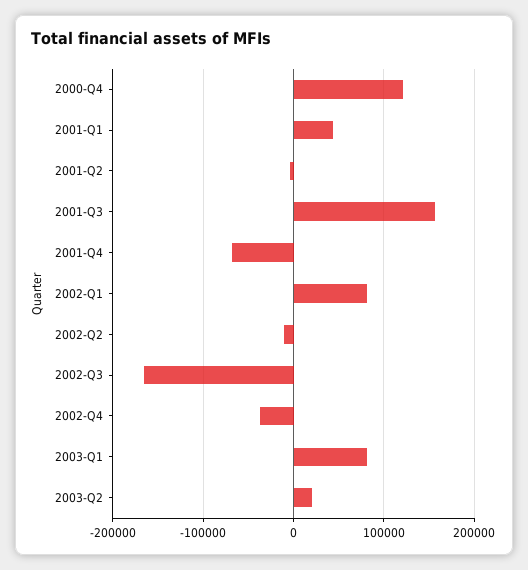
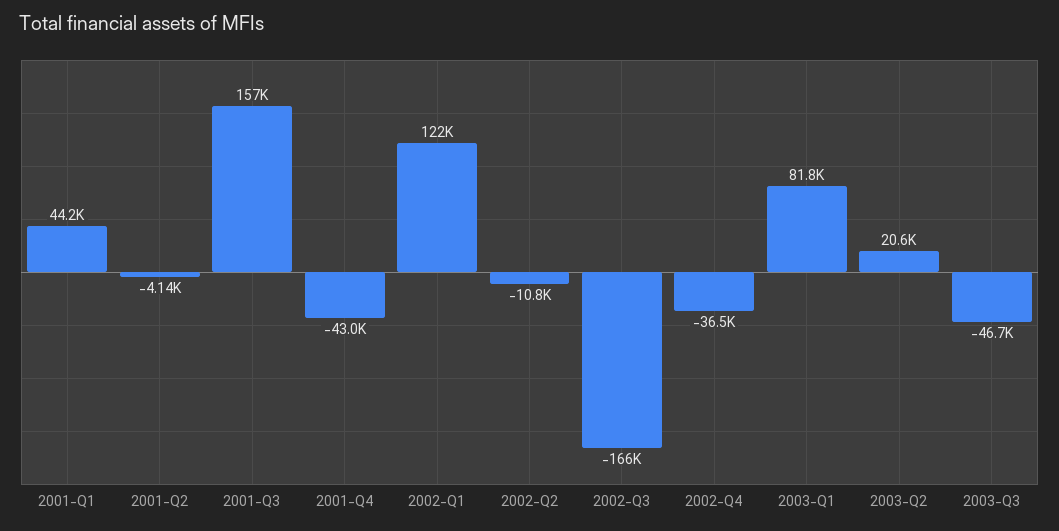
2000-Q4: 120000 -> none
2001-Q4: -70000 -> -43000
2002-Q1: 80000 -> 122000
2003-Q3: none -> -46700

